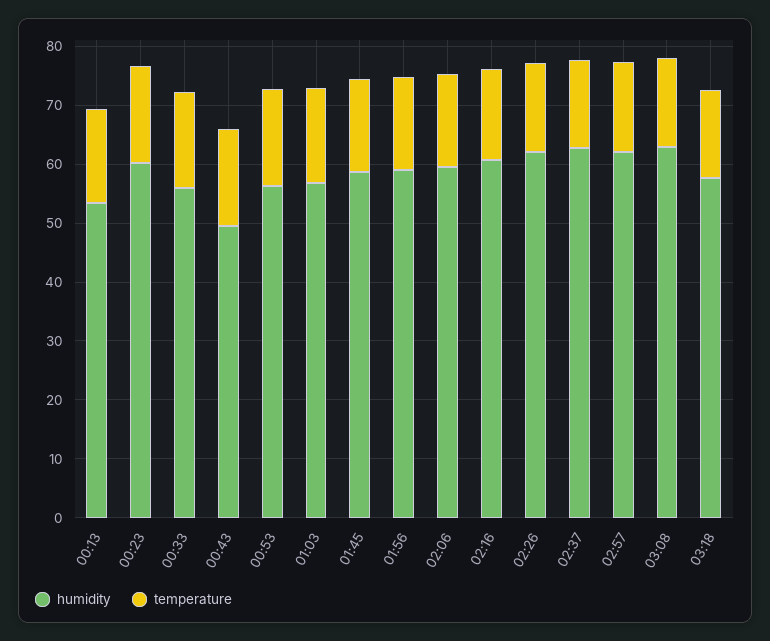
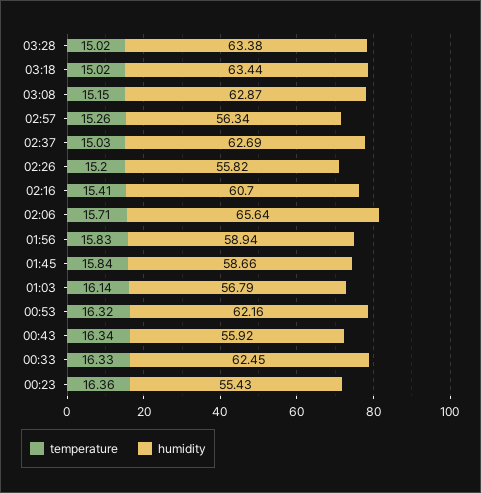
humidity, 00:13: 54 -> none
temperature, 00:13: 16 -> none
humidity, 00:23: 60 -> 55.43
humidity, 00:33: 56 -> 62.45
humidity, 00:43: 50 -> 55.92
humidity, 00:53: 56 -> 62.16
humidity, 02:06: 60 -> 65.64
humidity, 02:26: 62 -> 55.82
humidity, 02:57: 62 -> 56.34
humidity, 03:18: 58 -> 63.44
temperature, 03:28: none -> 15.02
humidity, 03:28: none -> 63.38

